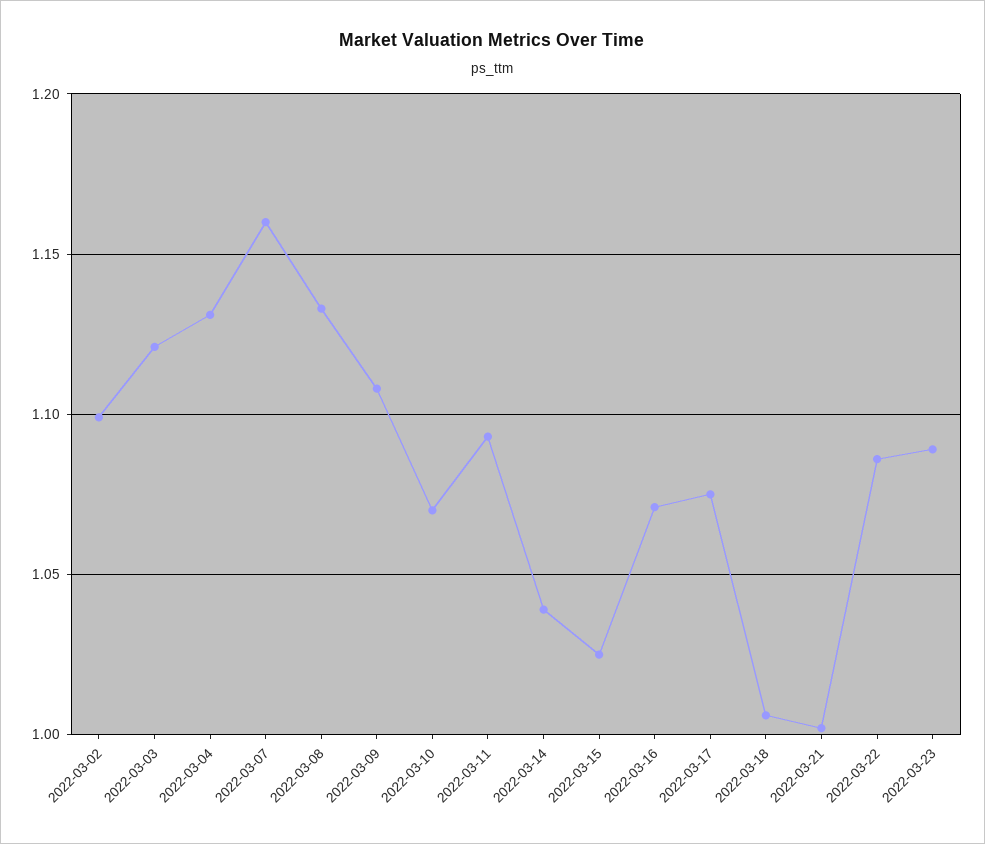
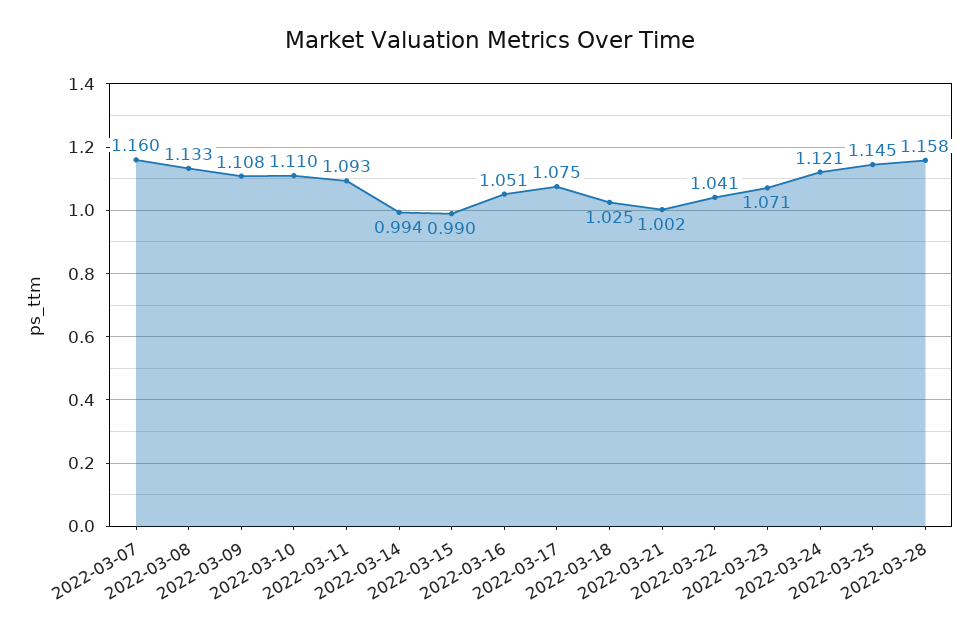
2022-03-02: 1.1 -> none
2022-03-03: 1.12 -> none
2022-03-04: 1.13 -> none
2022-03-10: 1.07 -> 1.11
2022-03-14: 1.04 -> 0.994
2022-03-15: 1.025 -> 0.99
2022-03-16: 1.07 -> 1.051
2022-03-18: 1.005 -> 1.025
2022-03-22: 1.085 -> 1.041
2022-03-23: 1.09 -> 1.071
2022-03-24: none -> 1.121
2022-03-25: none -> 1.145
2022-03-28: none -> 1.158

